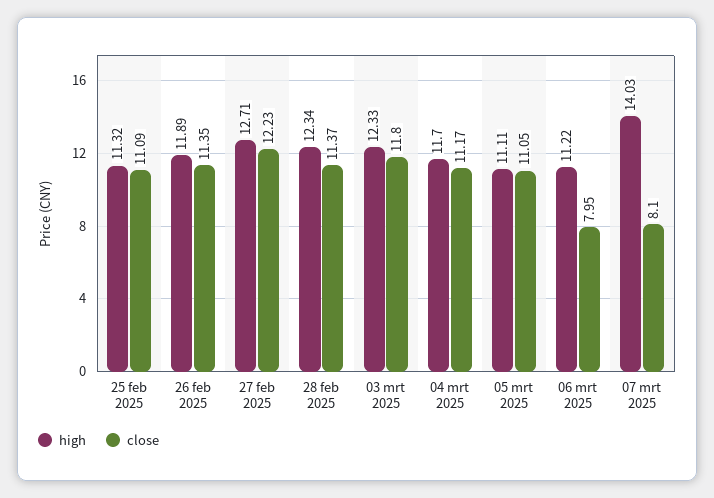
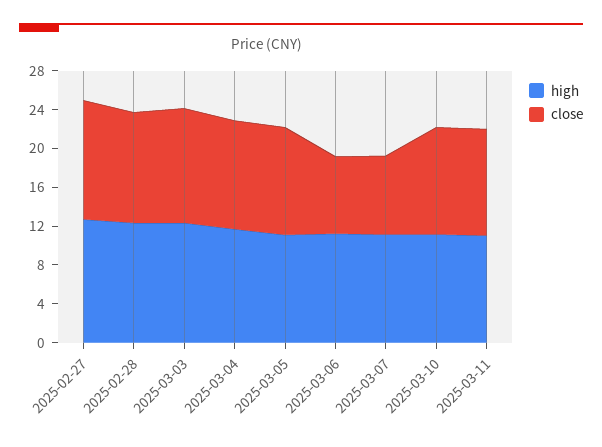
high, 25 feb 2025: 11.32 -> none
close, 25 feb 2025: 11.09 -> none
high, 26 feb 2025: 11.89 -> none
close, 26 feb 2025: 11.35 -> none
high, 07 mrt 2025: 14.03 -> 11
high, 2025-03-10: none -> 11
close, 2025-03-10: none -> 11
high, 2025-03-11: none -> 11
close, 2025-03-11: none -> 11

